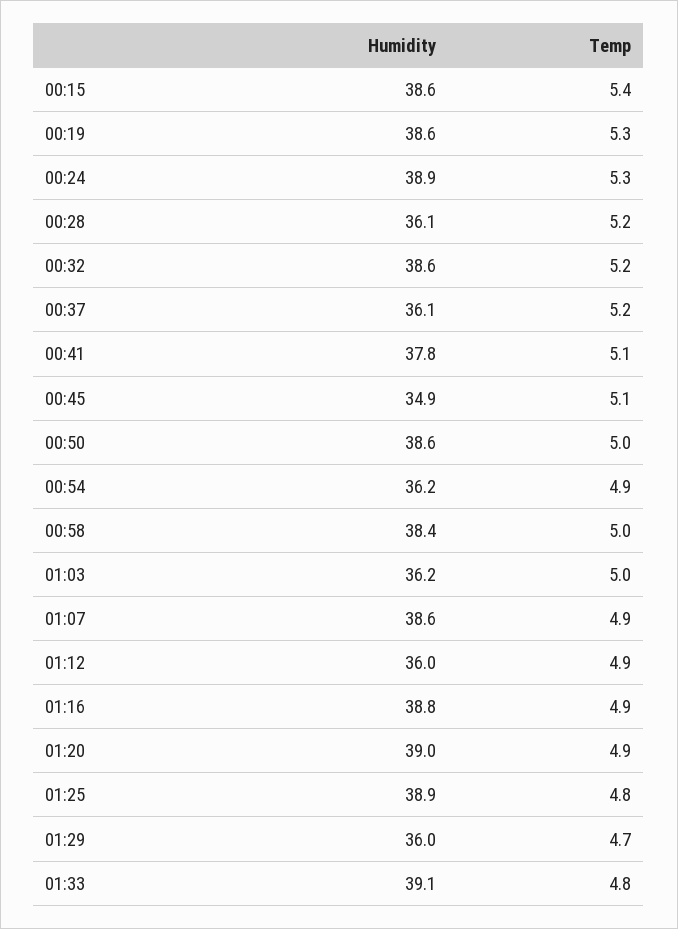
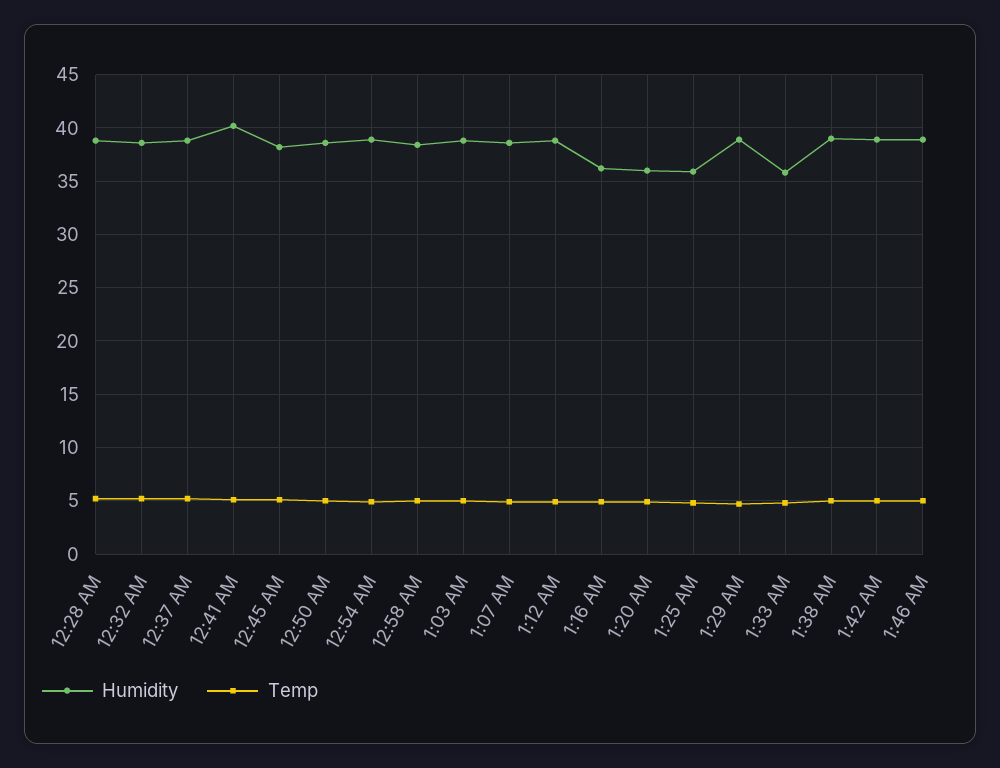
Humidity, 00:15: 38.6 -> none
Temp, 00:15: 5.4 -> none
Humidity, 00:19: 38.6 -> none
Temp, 00:19: 5.3 -> none
Humidity, 00:24: 38.9 -> none
Temp, 00:24: 5.3 -> none
Humidity, 00:28: 36.1 -> 39
Humidity, 00:37: 36.1 -> 39
Humidity, 00:41: 37.8 -> 40
Humidity, 00:45: 34.9 -> 38
Humidity, 00:54: 36.2 -> 39
Humidity, 01:03: 36.2 -> 39
Humidity, 01:12: 36 -> 39
Humidity, 01:16: 38.8 -> 36
Humidity, 01:20: 39 -> 36
Humidity, 01:25: 38.9 -> 36
Humidity, 01:29: 36 -> 39
Humidity, 01:33: 39.1 -> 36
Humidity, 1:38 AM: none -> 39
Temp, 1:38 AM: none -> 5
Humidity, 1:42 AM: none -> 39
Temp, 1:42 AM: none -> 5
Humidity, 1:46 AM: none -> 39
Temp, 1:46 AM: none -> 5

